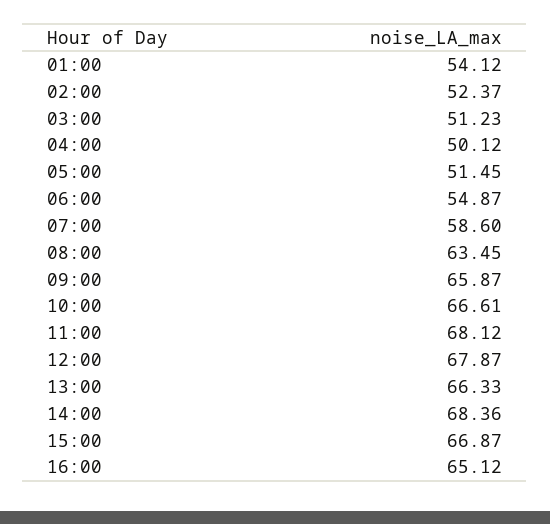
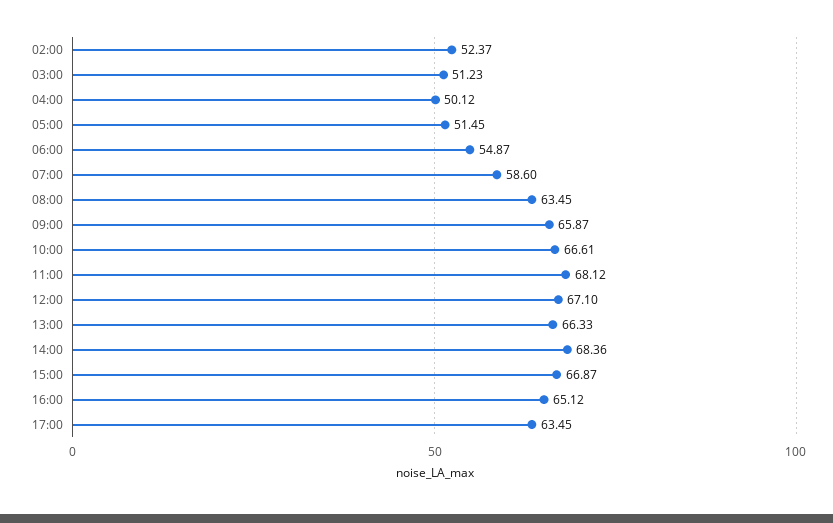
01:00: 54.12 -> none
12:00: 67.87 -> 67.1
17:00: none -> 63.45

